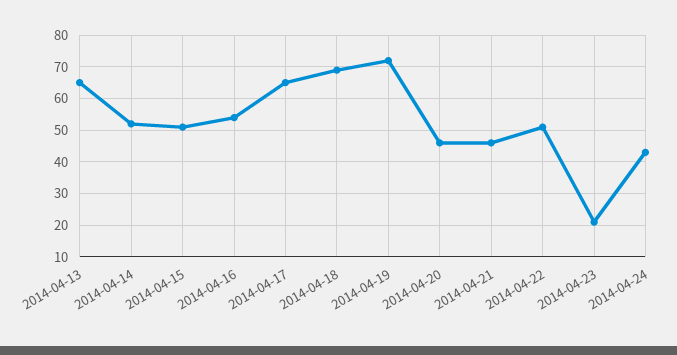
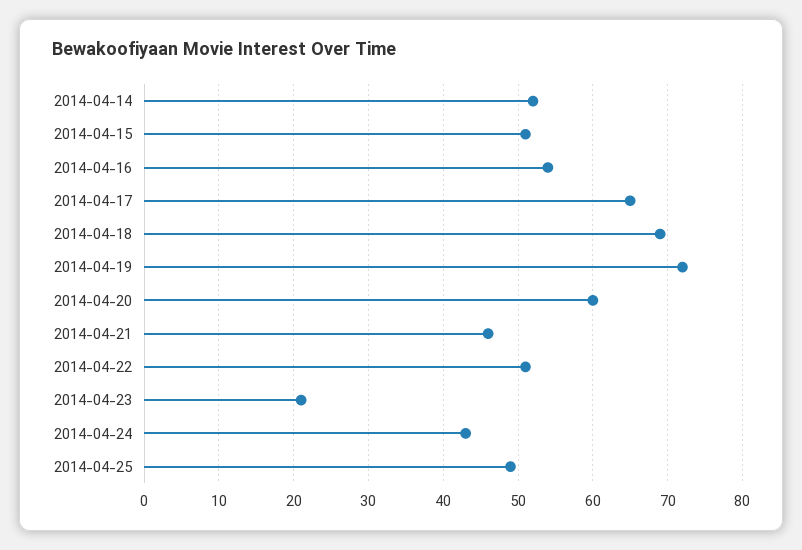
2014-04-13: 65 -> none
2014-04-20: 45 -> 60
2014-04-25: none -> 49

